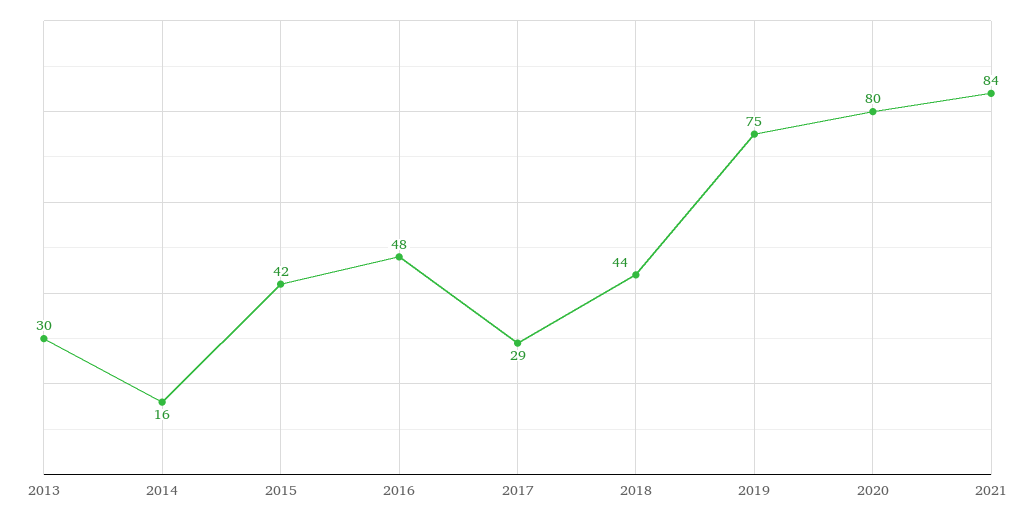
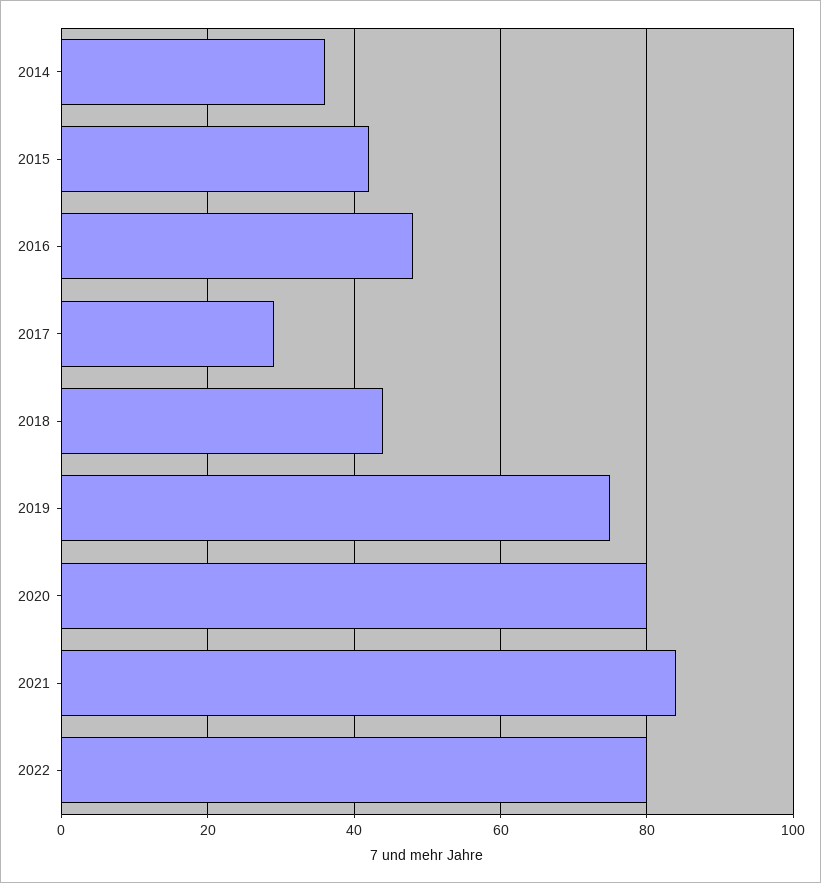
2013: 30 -> none
2014: 16 -> 35
2022: none -> 80

